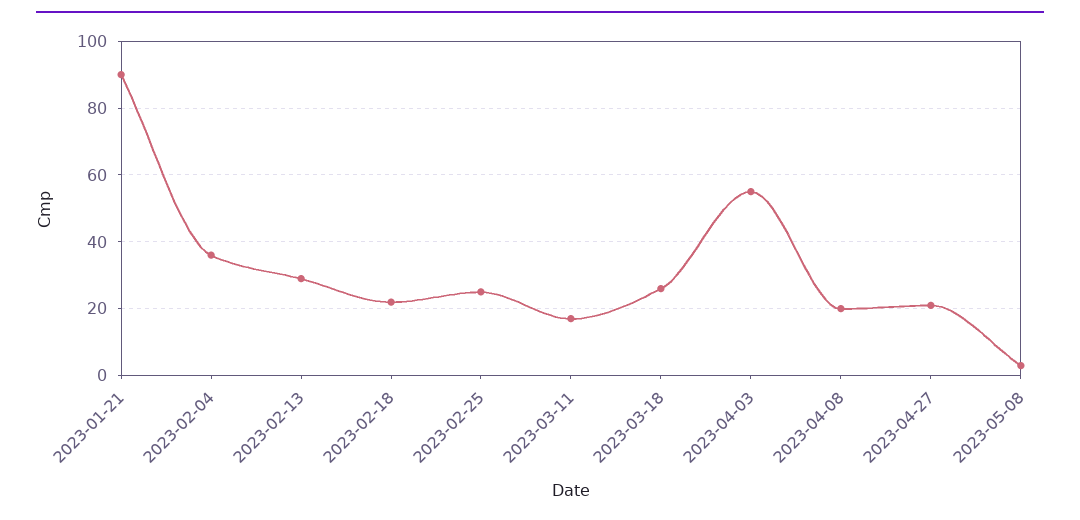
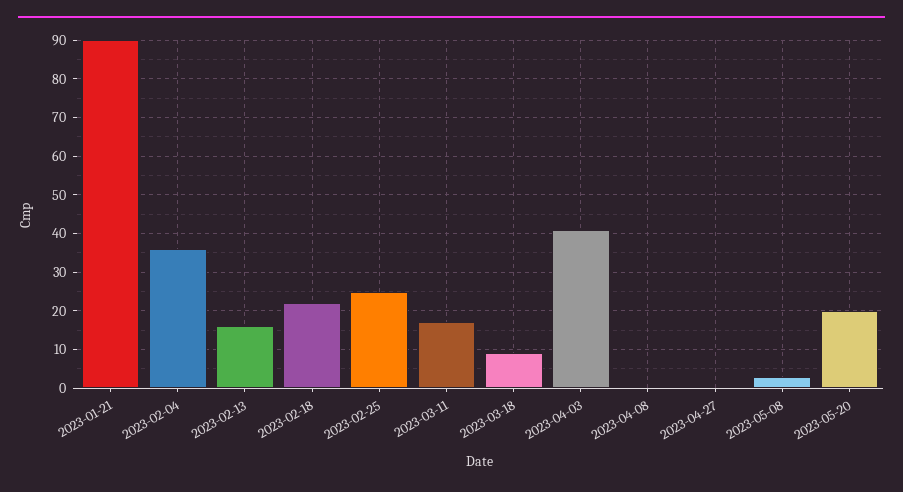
2023-02-13: 30 -> 15
2023-03-18: 25 -> 10
2023-04-03: 55 -> 40
2023-04-08: 20 -> 0
2023-04-27: 20 -> 0
2023-05-20: none -> 20

